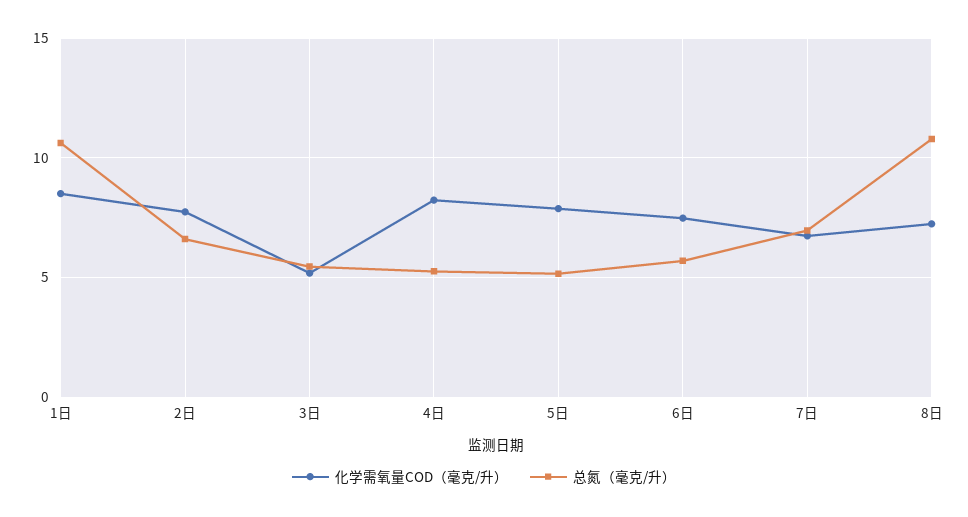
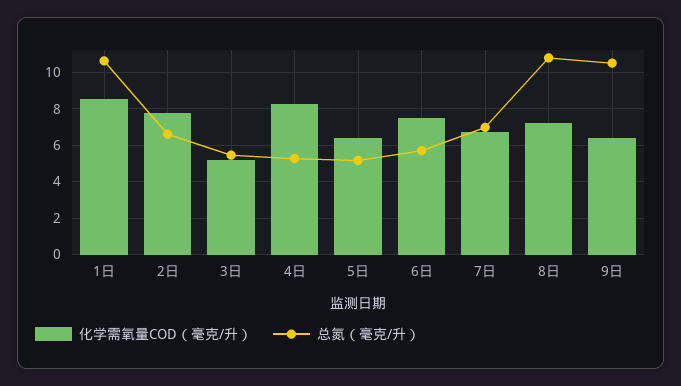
化学需氧量COD（毫克/升）, 5日: 8 -> 6.5
化学需氧量COD（毫克/升）, 9日: none -> 6.5
总氮（毫克/升）, 9日: none -> 10.5

